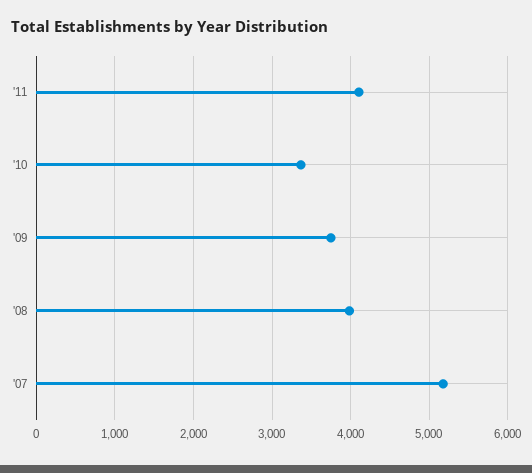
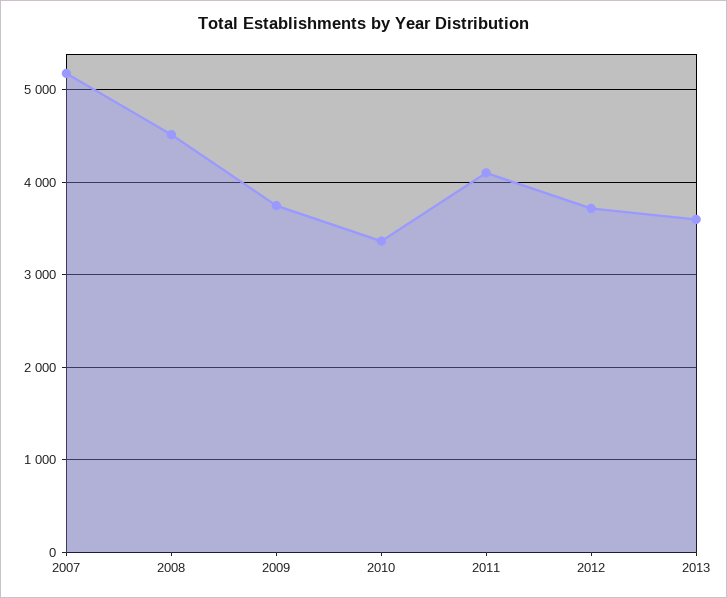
'08: 4000 -> 4500
2012: none -> 3700
2013: none -> 3600

